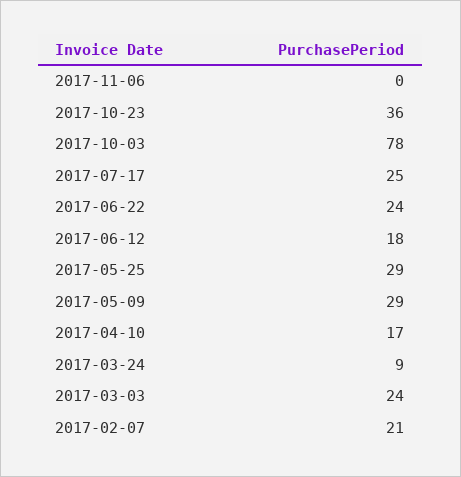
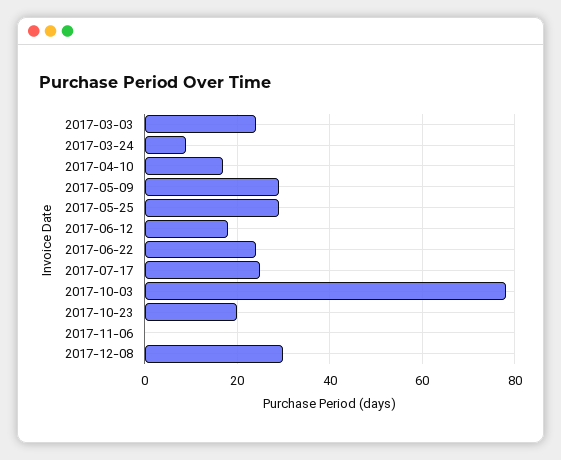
2017-10-23: 36 -> 20
2017-02-07: 21 -> none
2017-12-08: none -> 30

